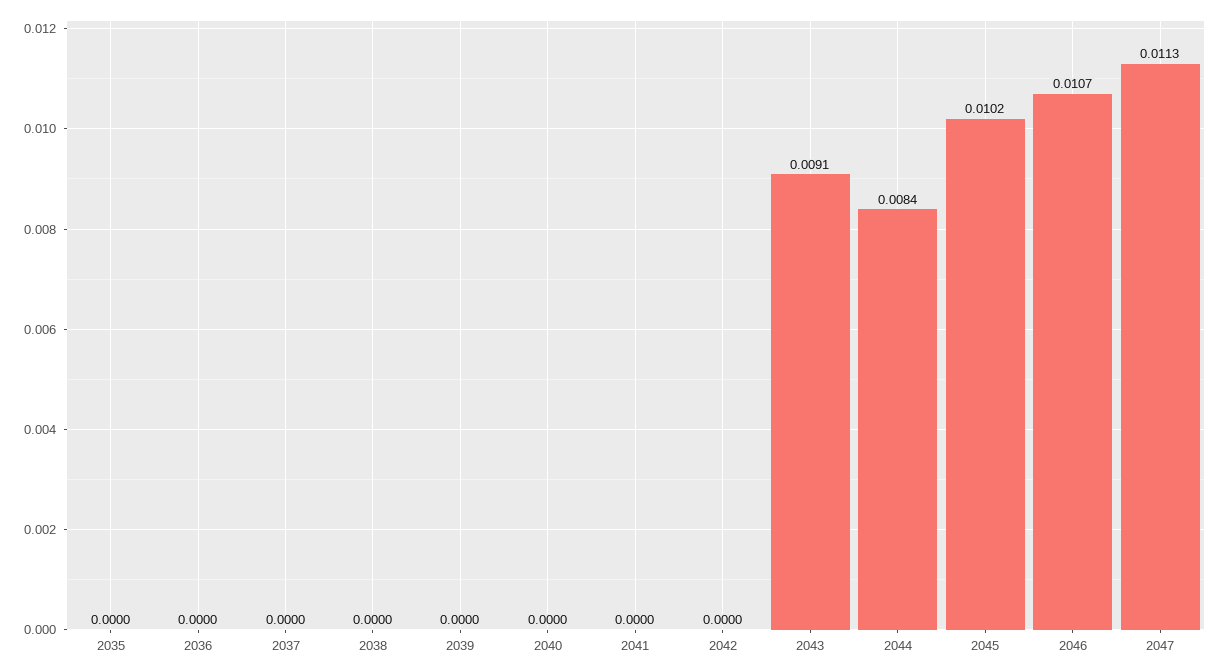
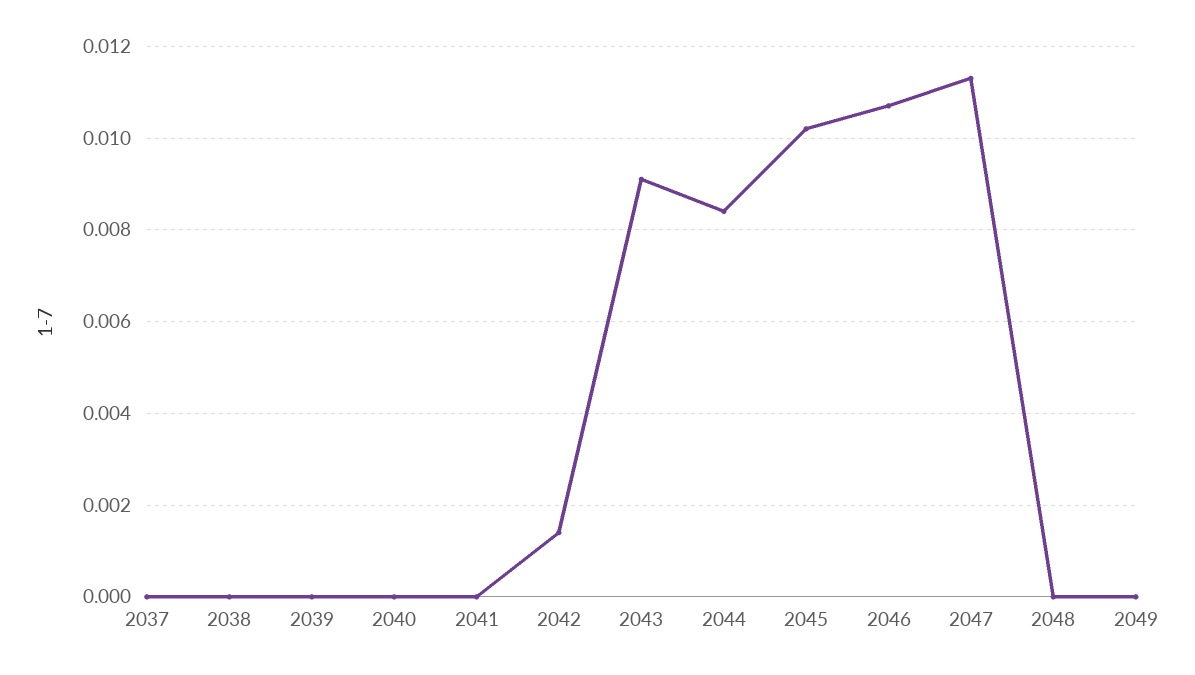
2035: 0 -> none
2036: 0 -> none
2042: 0 -> 0.0015
2048: none -> 0
2049: none -> 0

